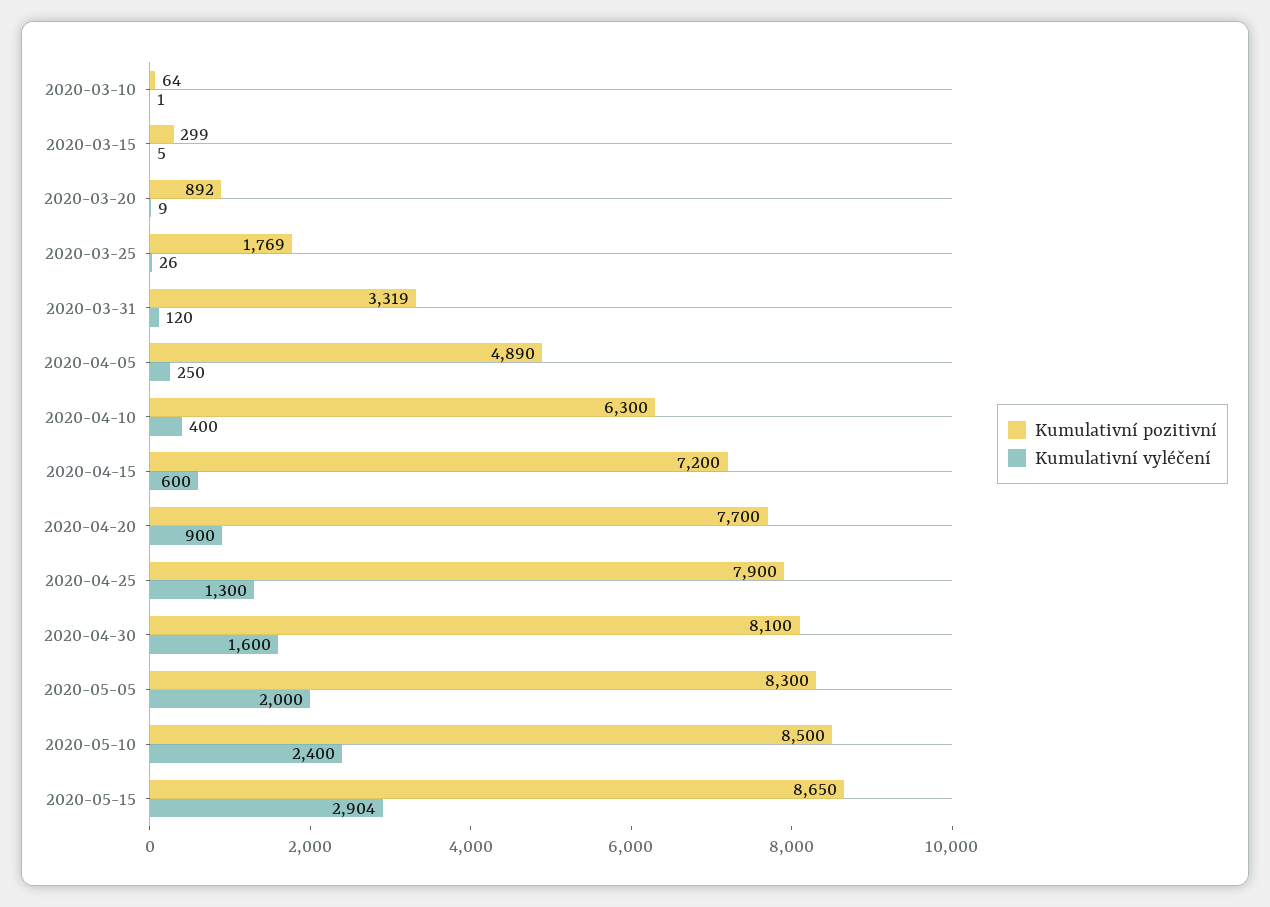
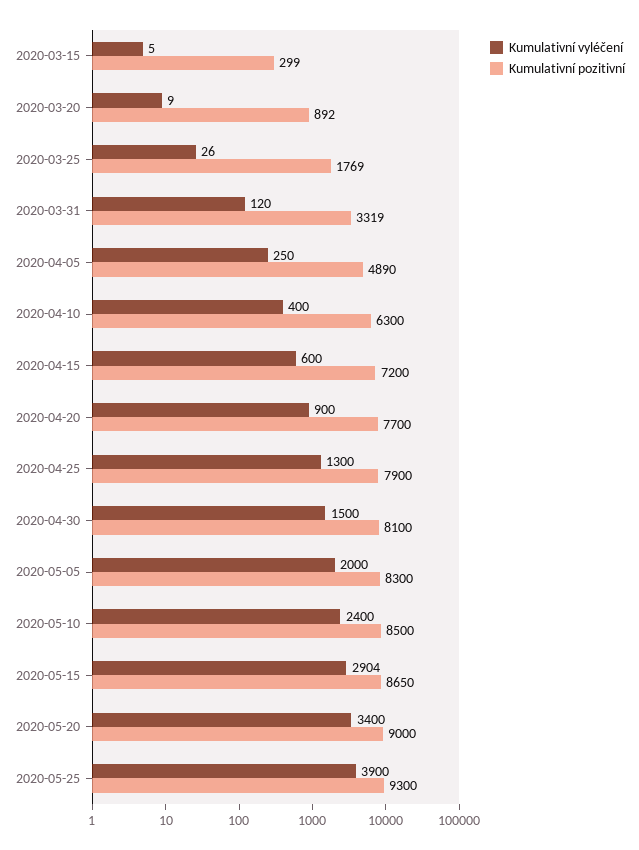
Kumulativní pozitivní, 2020-03-10: 64 -> none
Kumulativní vyléčení, 2020-03-10: 1 -> none
Kumulativní vyléčení, 2020-04-30: 1600 -> 1500
Kumulativní vyléčení, 2020-05-20: none -> 3400
Kumulativní pozitivní, 2020-05-20: none -> 9000
Kumulativní vyléčení, 2020-05-25: none -> 3900
Kumulativní pozitivní, 2020-05-25: none -> 9300

